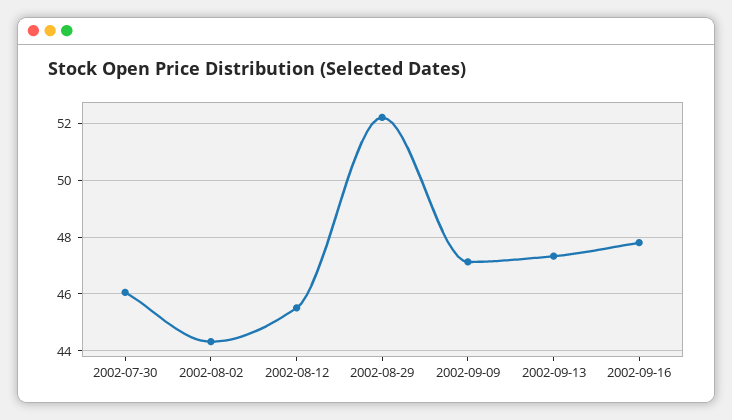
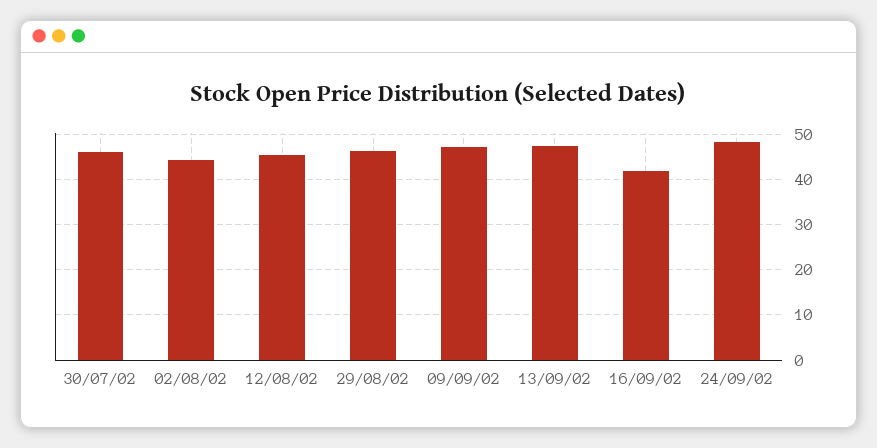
2002-08-29: 52.25 -> 46
2002-09-16: 47.75 -> 42
24/09/02: none -> 48

